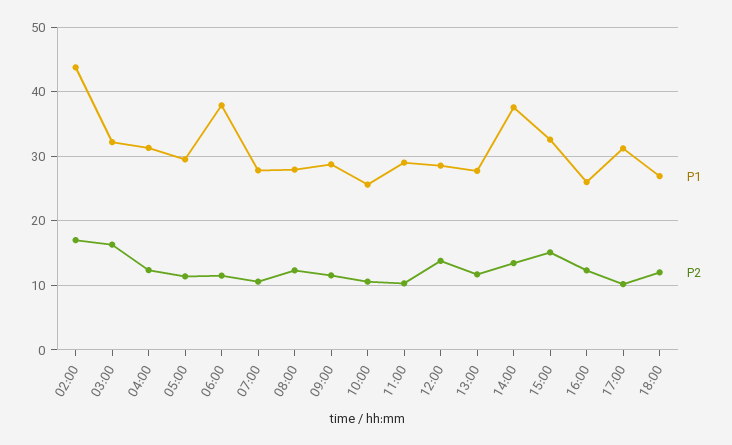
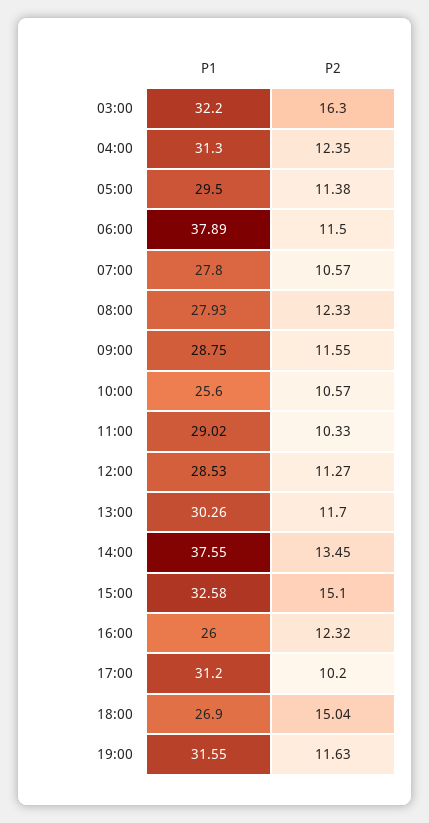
P1, 02:00: 44 -> none
P2, 02:00: 17 -> none
P2, 12:00: 14 -> 11.27
P1, 13:00: 28 -> 30.26
P2, 18:00: 12 -> 15.04
P1, 19:00: none -> 31.55
P2, 19:00: none -> 11.63

